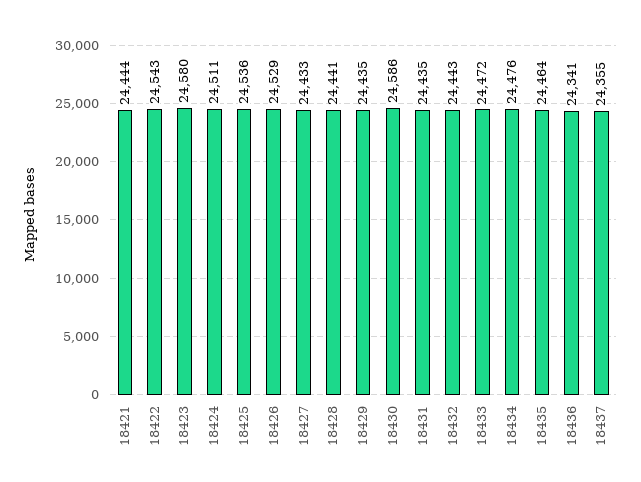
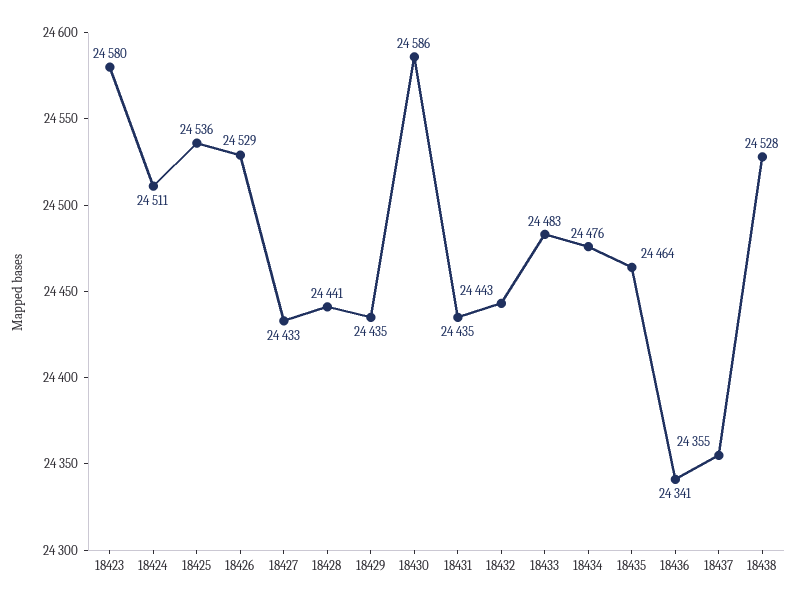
18421: 24444 -> none
18422: 24543 -> none
18433: 24472 -> 24483
18438: none -> 24528

